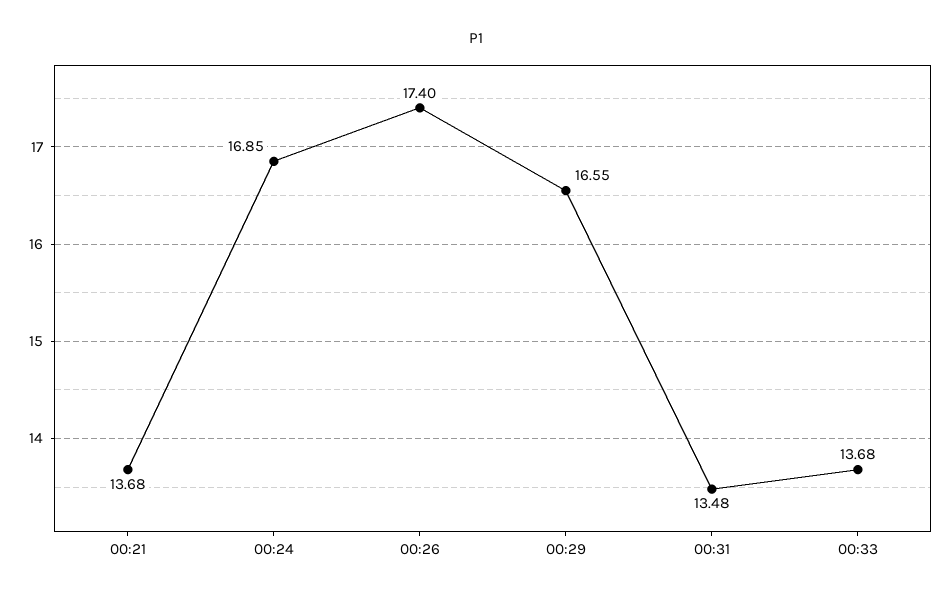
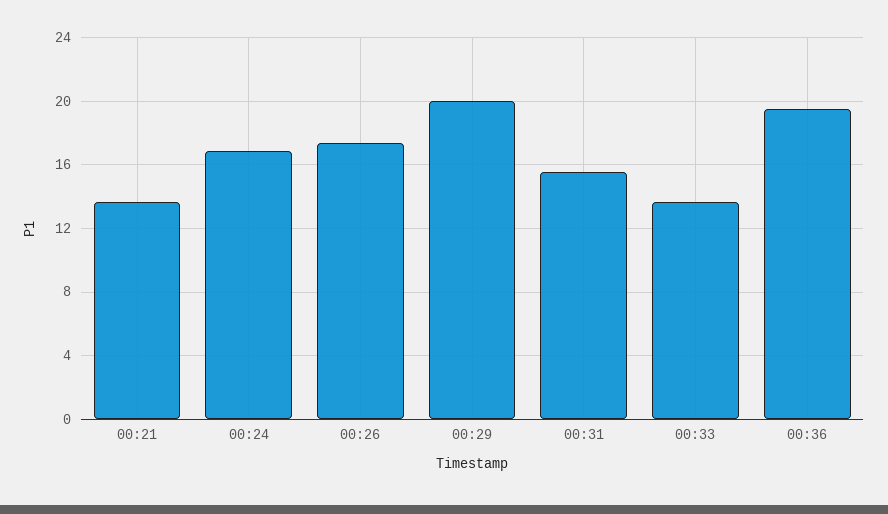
00:29: 16.55 -> 20
00:31: 13.48 -> 15.5
00:36: none -> 19.5

